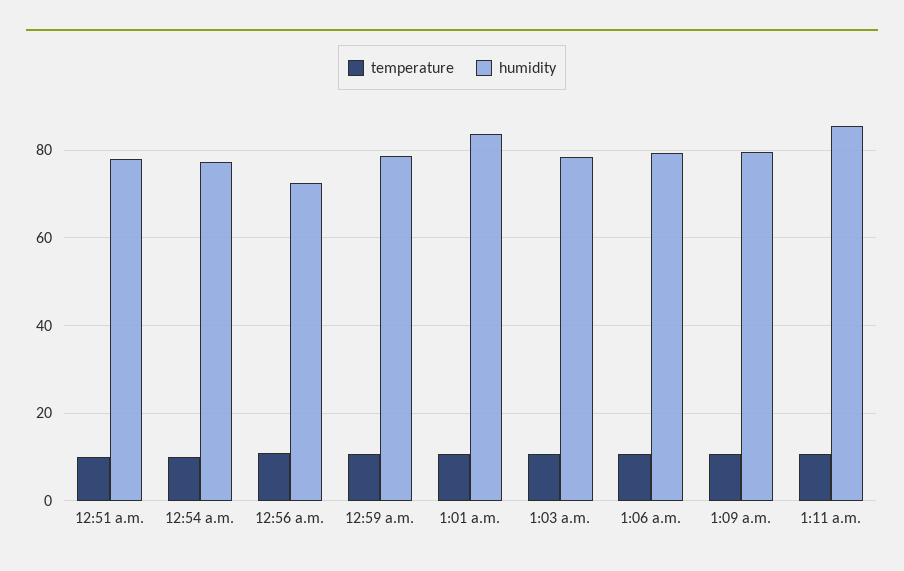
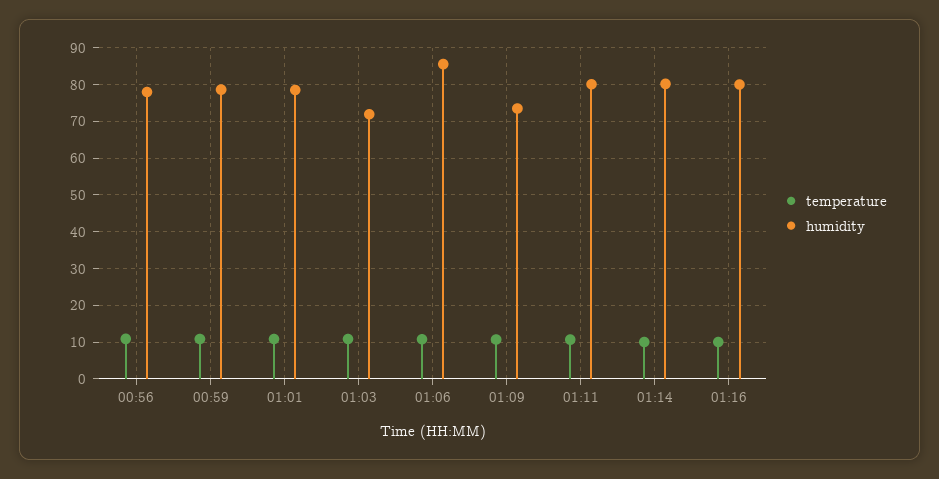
temperature, 12:51 a.m.: 10 -> none
humidity, 12:51 a.m.: 78 -> none
temperature, 12:54 a.m.: 10 -> none
humidity, 12:54 a.m.: 78 -> none
humidity, 12:56 a.m.: 72 -> 78
humidity, 1:01 a.m.: 84 -> 78
humidity, 1:03 a.m.: 78 -> 72
humidity, 1:06 a.m.: 80 -> 86
humidity, 1:09 a.m.: 80 -> 74
humidity, 1:11 a.m.: 86 -> 80
temperature, 01:14: none -> 10
humidity, 01:14: none -> 80
temperature, 01:16: none -> 10
humidity, 01:16: none -> 80

